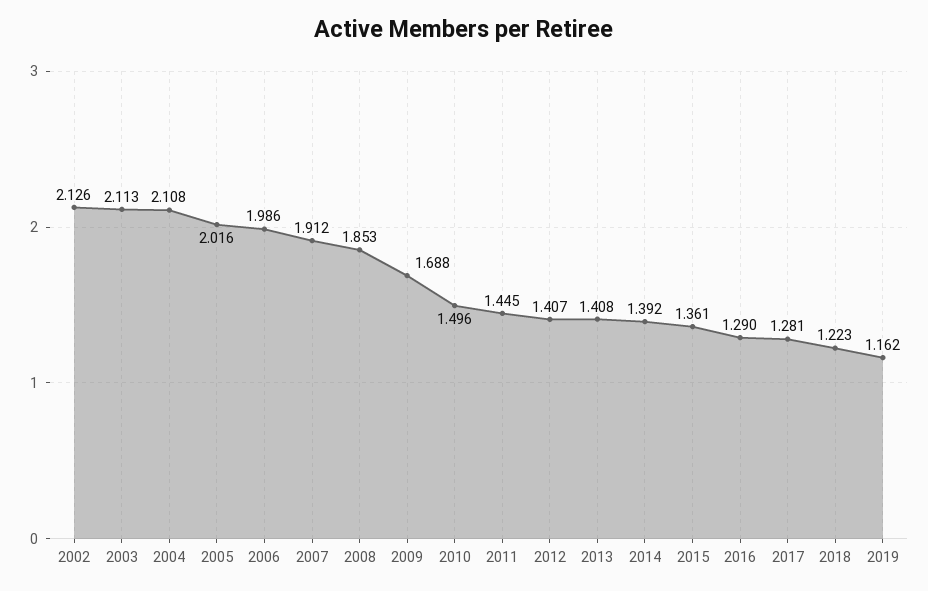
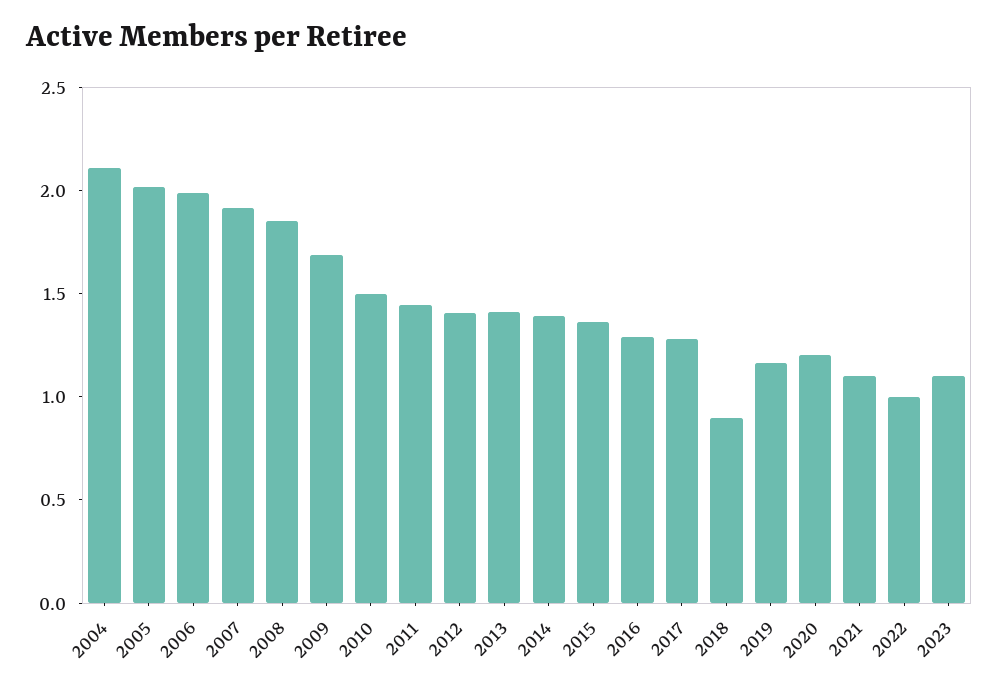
2002: 2.126 -> none
2003: 2.113 -> none
2018: 1.223 -> 0.9
2020: none -> 1.2
2021: none -> 1.1
2022: none -> 1
2023: none -> 1.1

